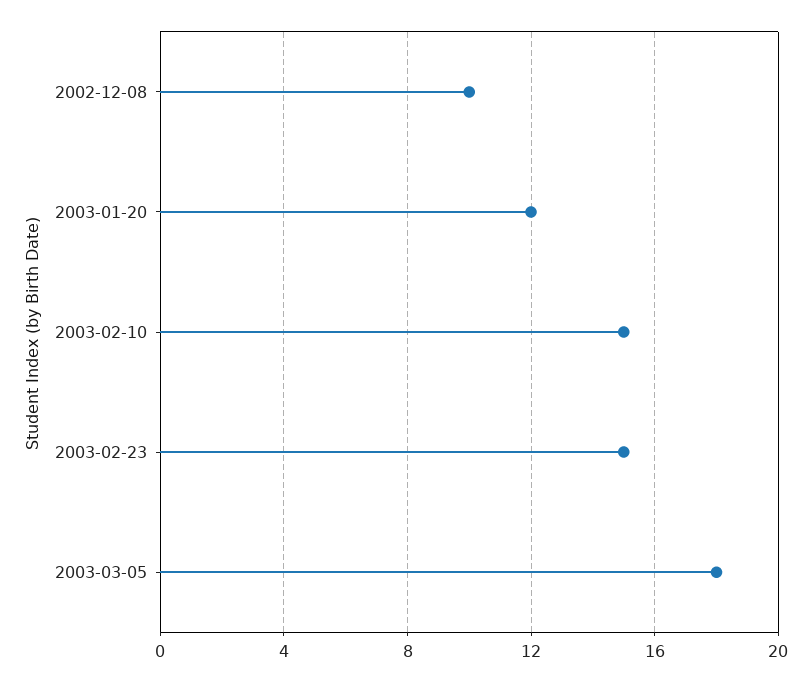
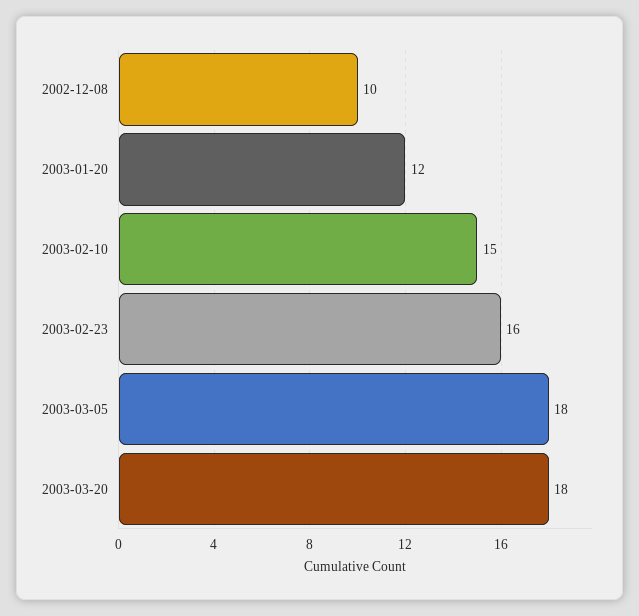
2003-02-23: 15 -> 16
2003-03-20: none -> 18

